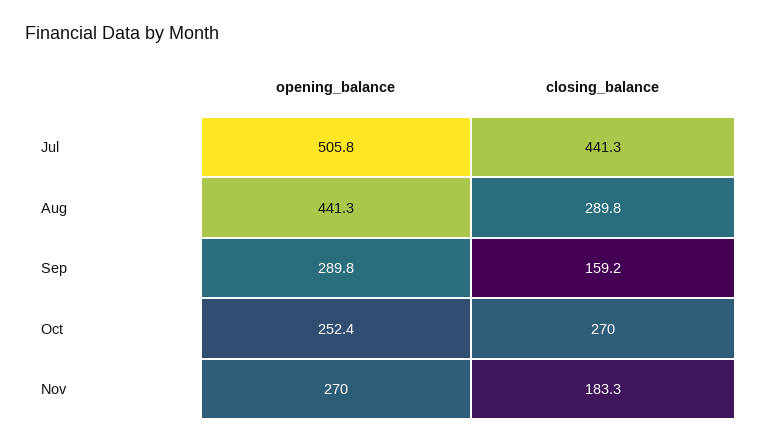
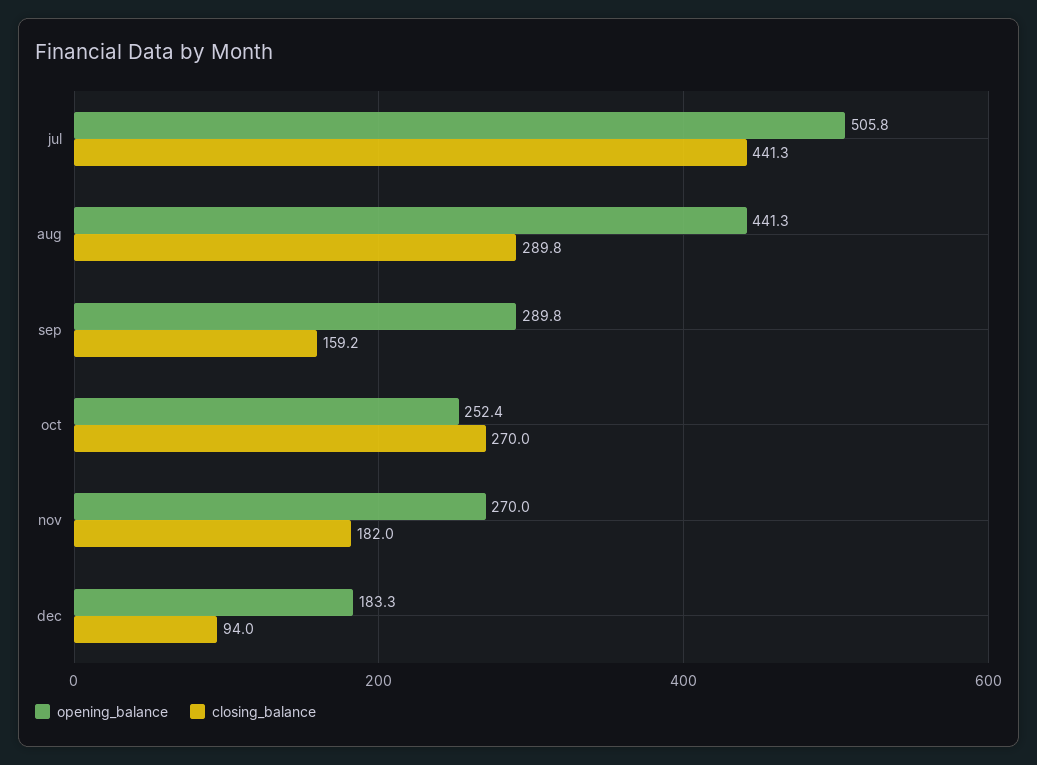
closing_balance, Nov: 183.3 -> 182
opening_balance, dec: none -> 183.3
closing_balance, dec: none -> 94

